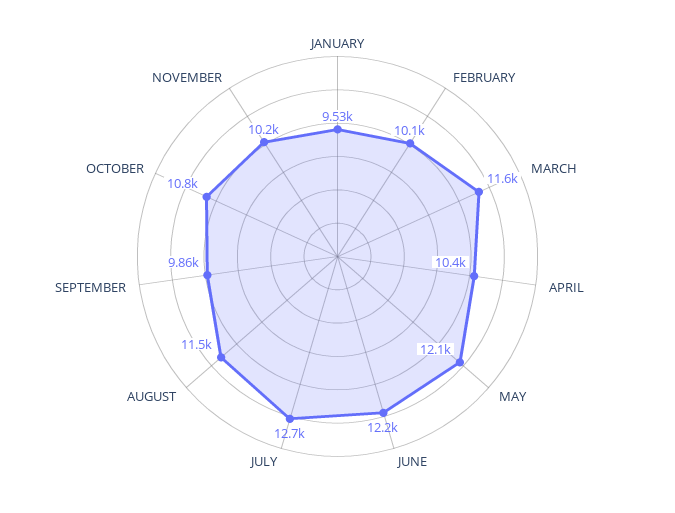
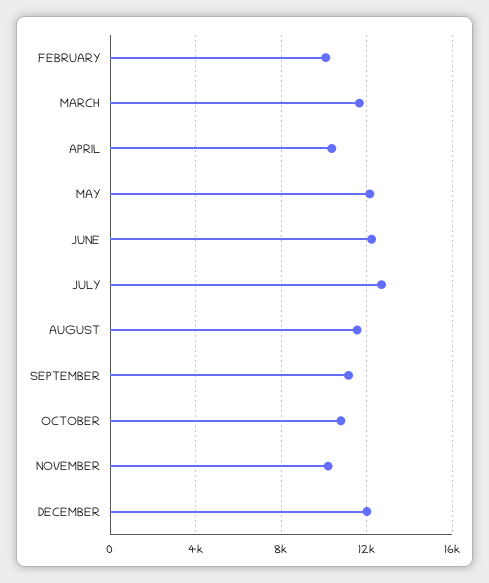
JANUARY: 9530 -> none
SEPTEMBER: 9860 -> 11000
DECEMBER: none -> 12000

